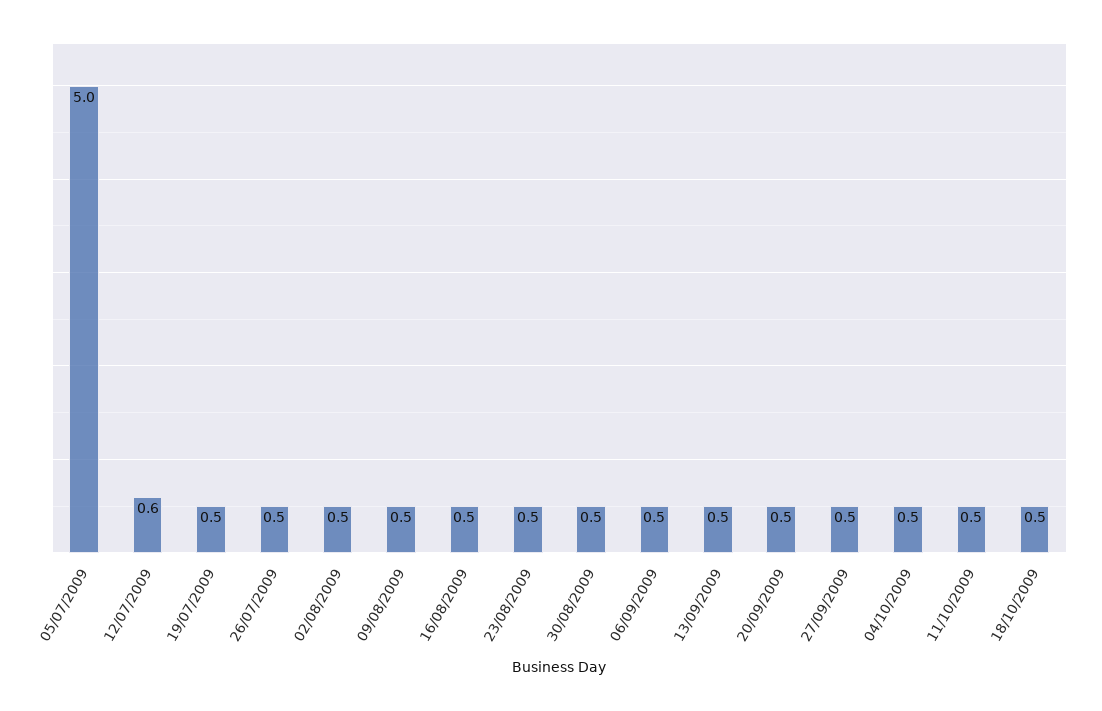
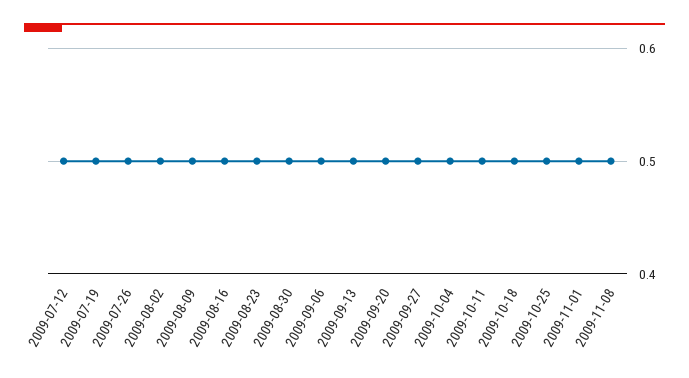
05/07/2009: 5 -> none
12/07/2009: 0.6 -> 0.5
2009-10-25: none -> 0.5
2009-11-01: none -> 0.5
2009-11-08: none -> 0.5

